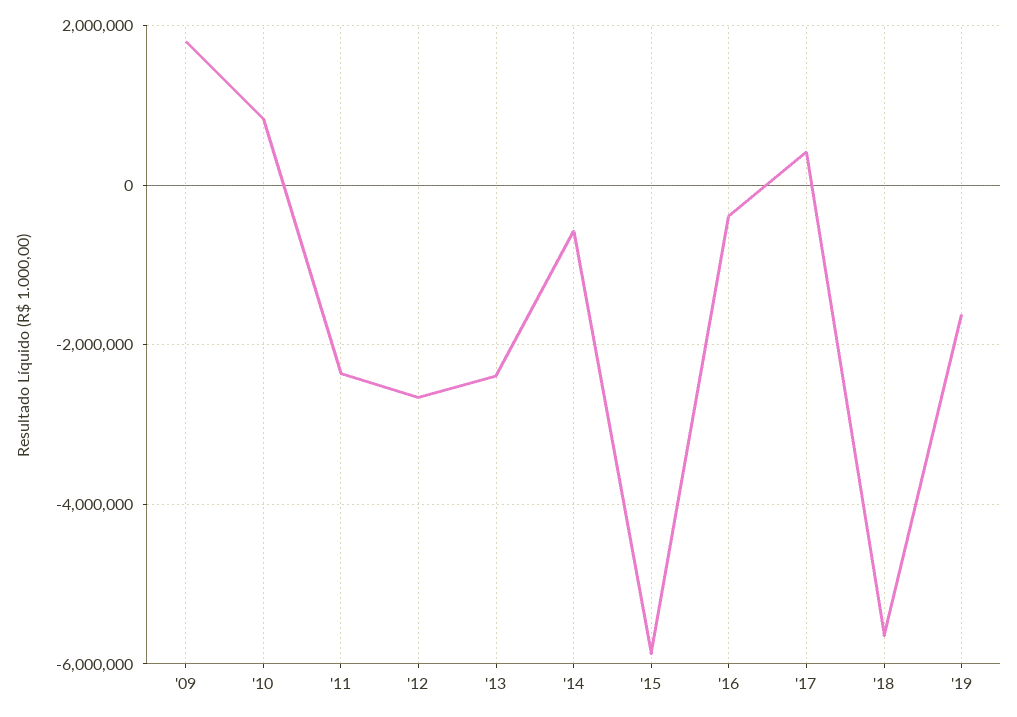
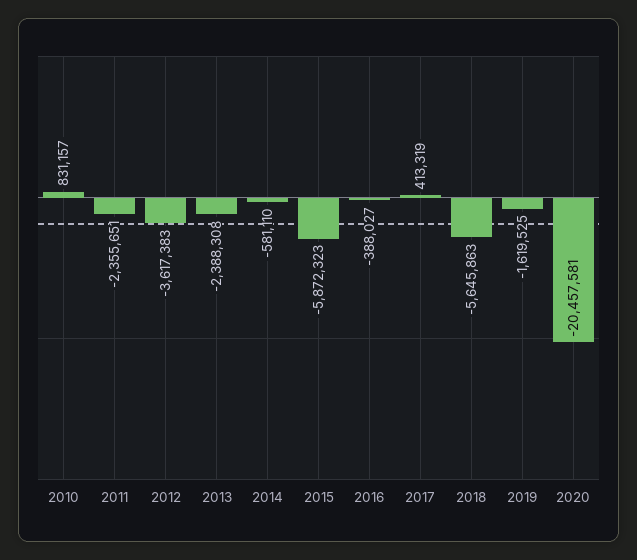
'09: 1800000 -> none
'12: -2600000 -> -3617383
2020: none -> -20457581

